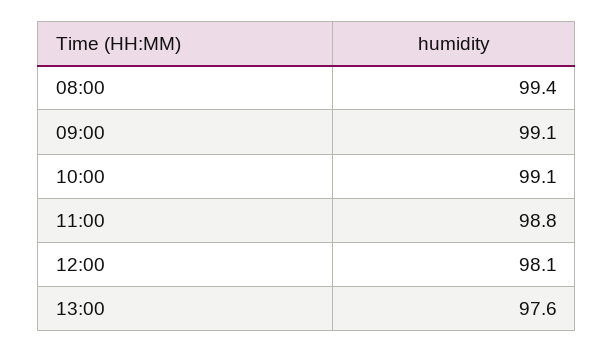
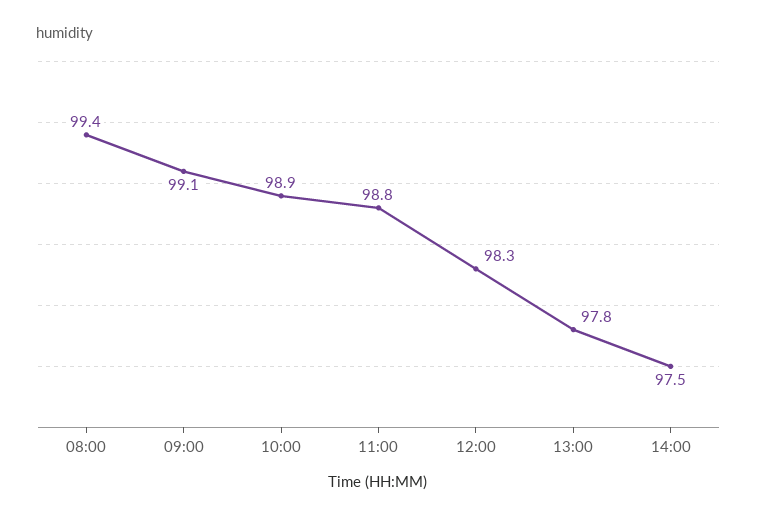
10:00: 99.1 -> 98.9
12:00: 98.1 -> 98.3
13:00: 97.6 -> 97.8
14:00: none -> 97.5

